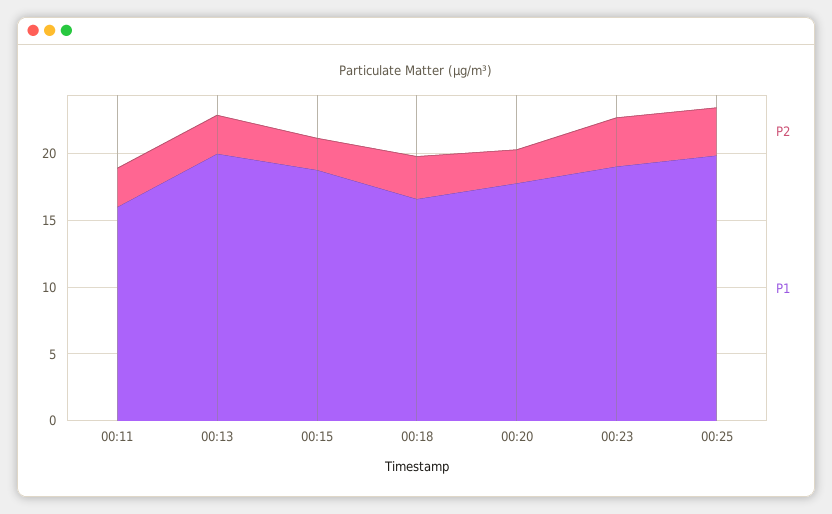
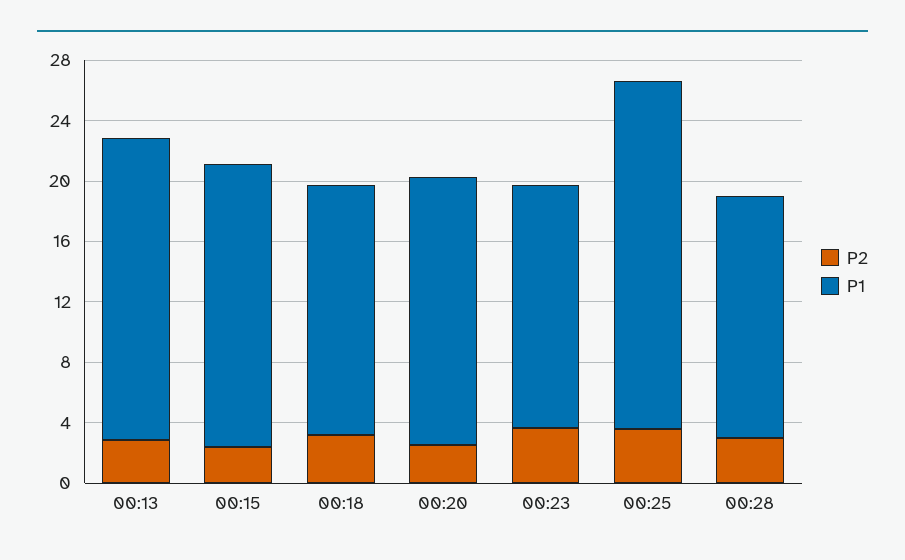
P2, 00:11: 3 -> none
P1, 00:11: 16 -> none
P1, 00:23: 19 -> 16
P1, 00:25: 20 -> 23
P2, 00:28: none -> 3
P1, 00:28: none -> 16

